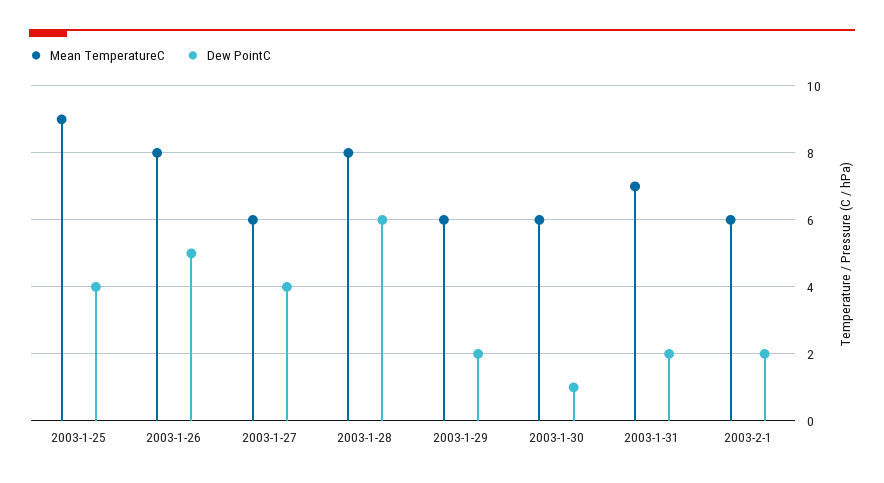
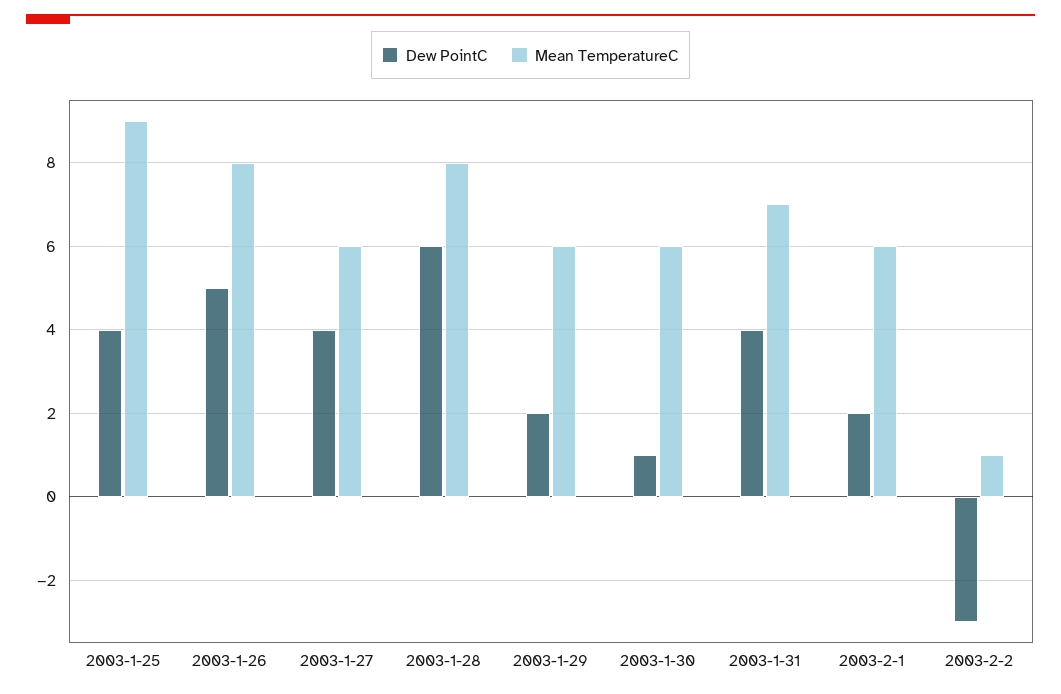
Dew PointC, 2003-1-31: 2 -> 4
Dew PointC, 2003-2-2: none -> -3
Mean TemperatureC, 2003-2-2: none -> 1

